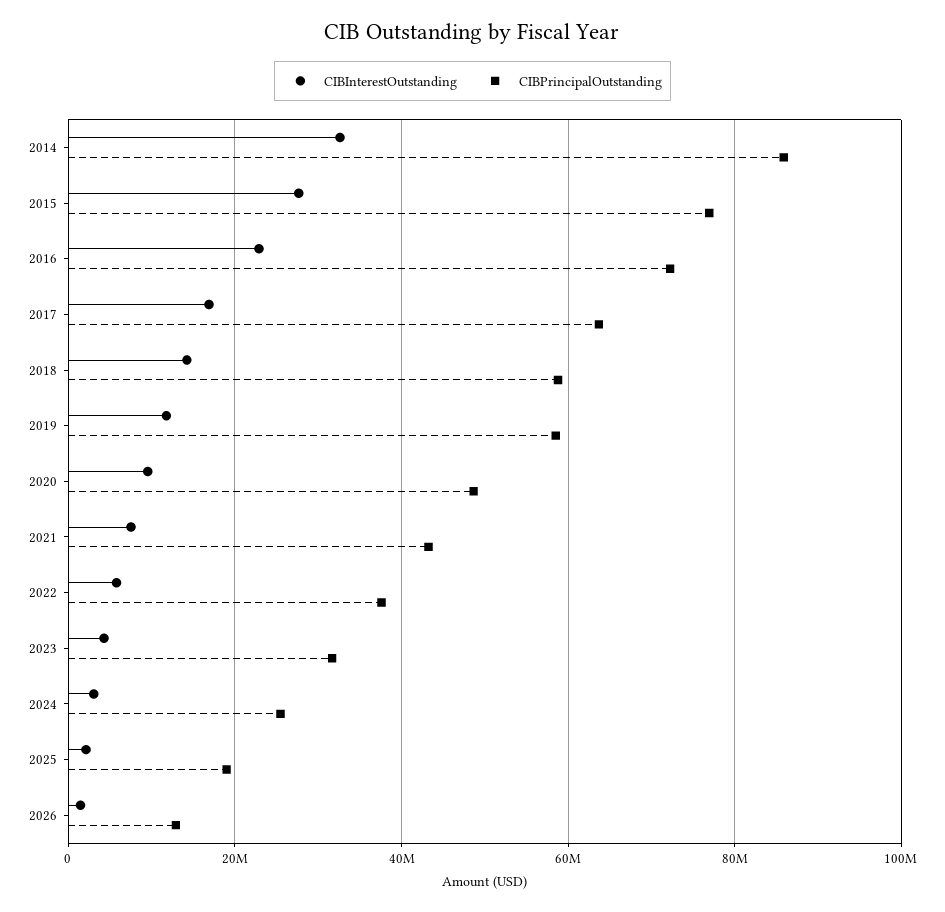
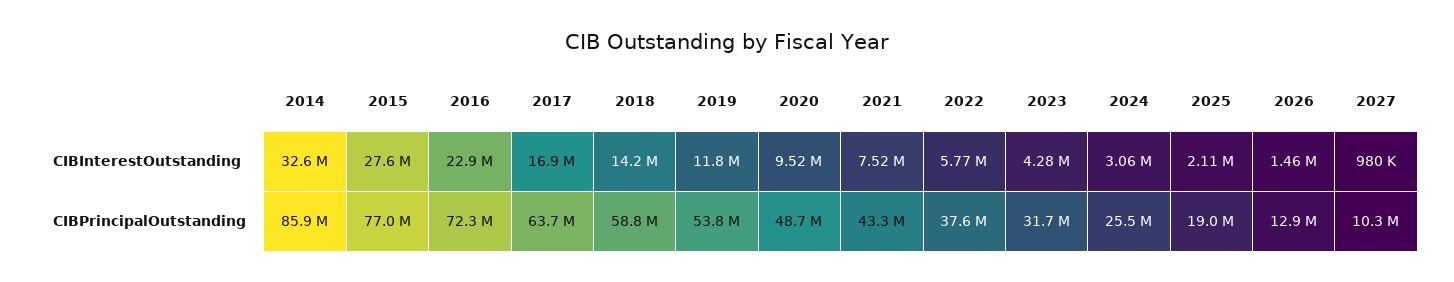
CIBPrincipalOutstanding, 2019: 58000000 -> 53800000
CIBInterestOutstanding, 2027: none -> 980000
CIBPrincipalOutstanding, 2027: none -> 10300000

